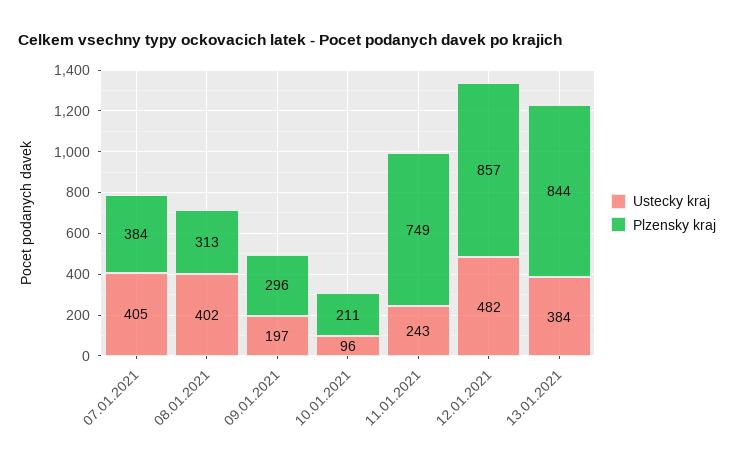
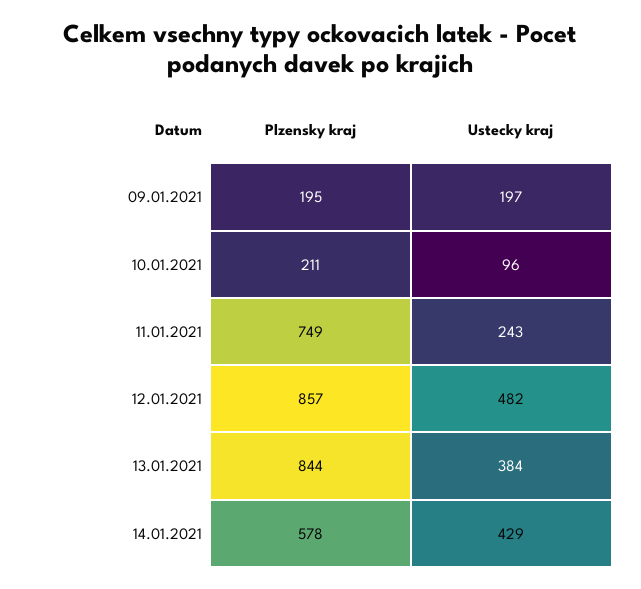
Ustecky kraj, 07.01.2021: 405 -> none
Plzensky kraj, 07.01.2021: 384 -> none
Ustecky kraj, 08.01.2021: 402 -> none
Plzensky kraj, 08.01.2021: 313 -> none
Plzensky kraj, 09.01.2021: 296 -> 195
Plzensky kraj, 14.01.2021: none -> 578
Ustecky kraj, 14.01.2021: none -> 429

